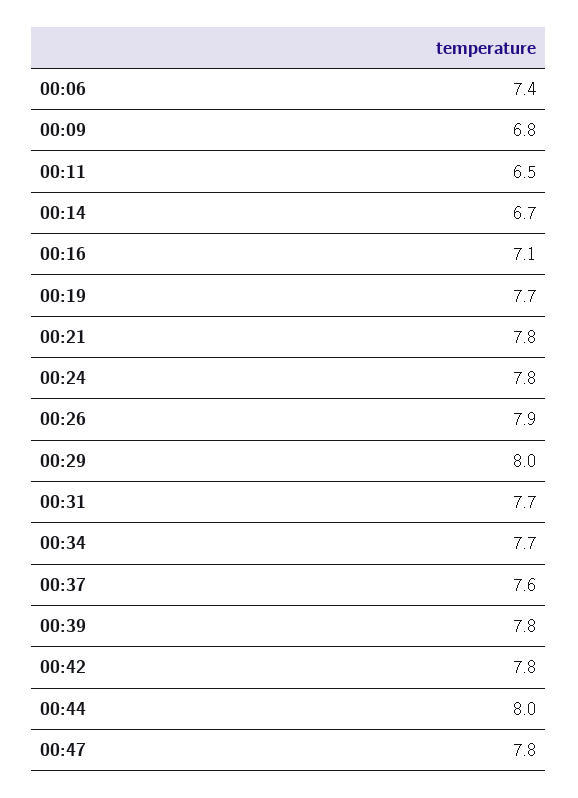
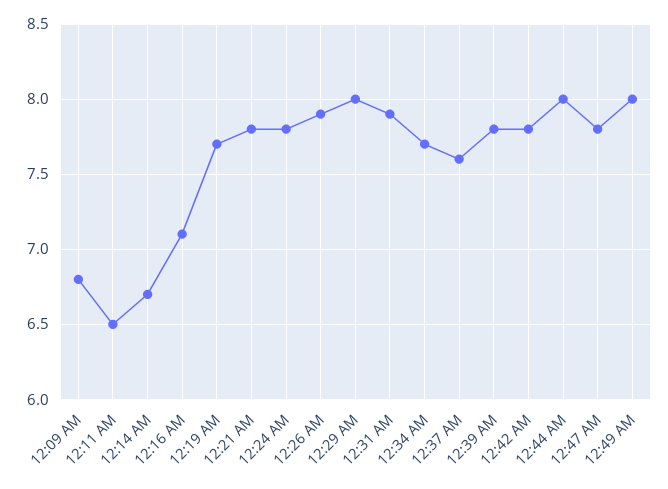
00:06: 7.4 -> none
00:31: 7.7 -> 7.9
12:49 AM: none -> 8

